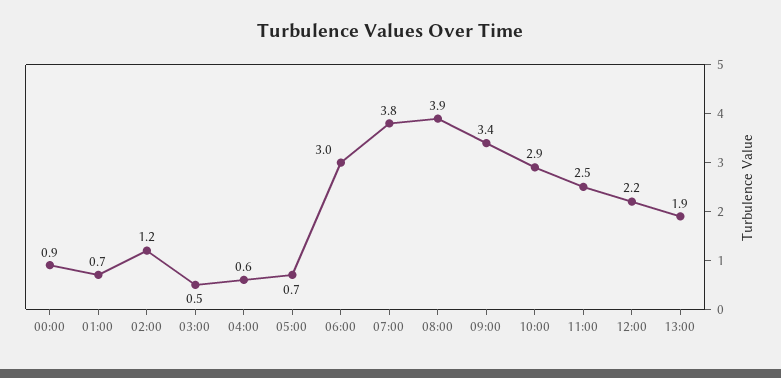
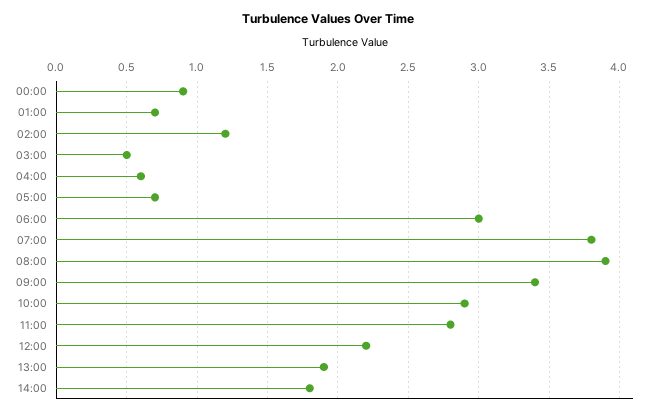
11:00: 2.5 -> 2.8
14:00: none -> 1.8

